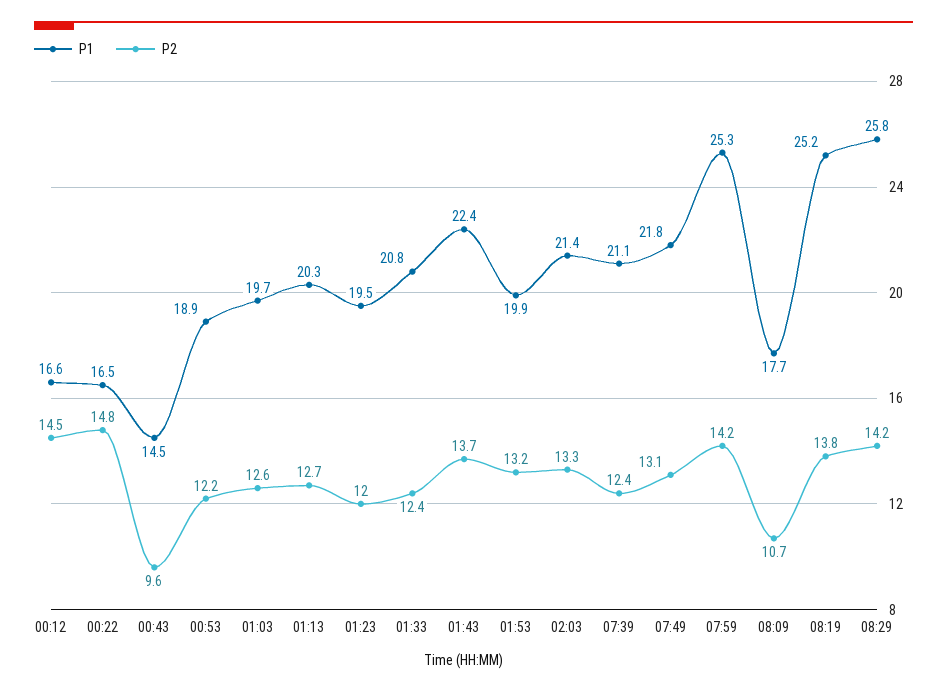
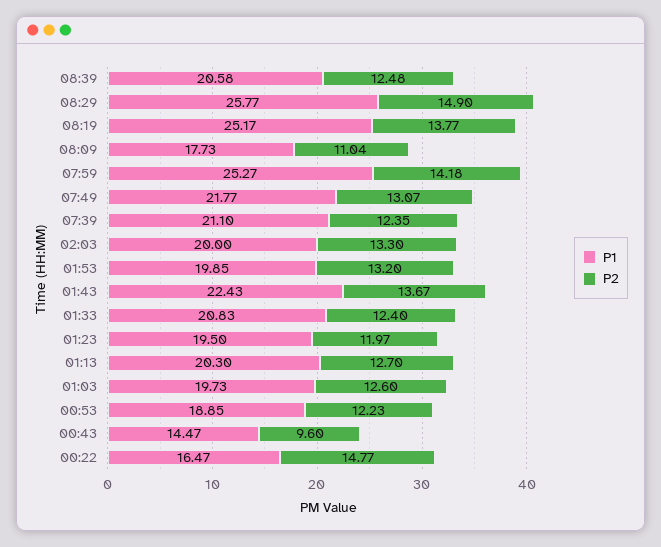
P1, 00:12: 16.6 -> none
P2, 00:12: 14.5 -> none
P1, 02:03: 21.4 -> 20
P2, 08:09: 10.7 -> 11.04
P2, 08:29: 14.2 -> 14.9
P1, 08:39: none -> 20.58
P2, 08:39: none -> 12.48

